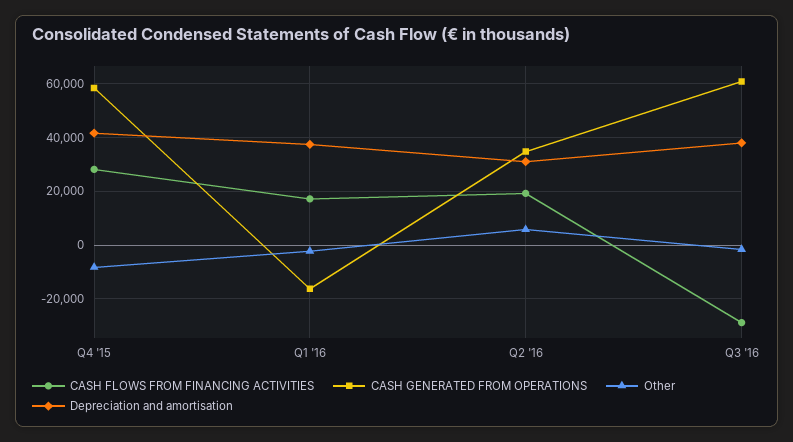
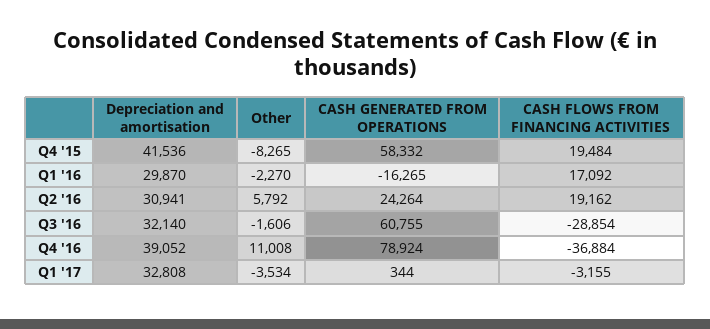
CASH FLOWS FROM FINANCING ACTIVITIES, Q4 '15: 27500 -> 19484
Depreciation and amortisation, Q1 '16: 37500 -> 29870
CASH GENERATED FROM OPERATIONS, Q2 '16: 35000 -> 24264
Depreciation and amortisation, Q3 '16: 37500 -> 32140
Depreciation and amortisation, Q4 '16: none -> 39052
Other, Q4 '16: none -> 11008
CASH GENERATED FROM OPERATIONS, Q4 '16: none -> 78924
CASH FLOWS FROM FINANCING ACTIVITIES, Q4 '16: none -> -36884
Depreciation and amortisation, Q1 '17: none -> 32808
Other, Q1 '17: none -> -3534
CASH GENERATED FROM OPERATIONS, Q1 '17: none -> 344
CASH FLOWS FROM FINANCING ACTIVITIES, Q1 '17: none -> -3155

